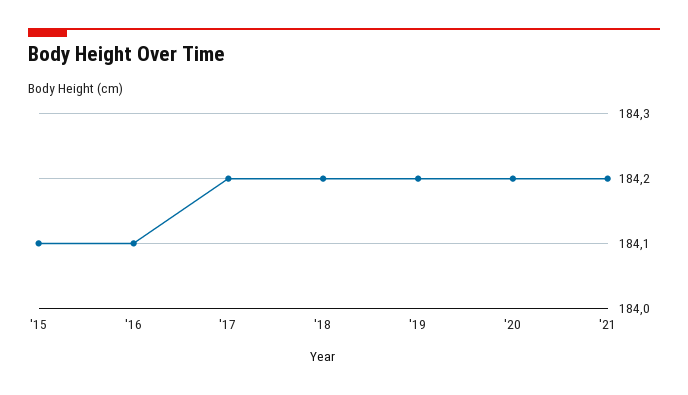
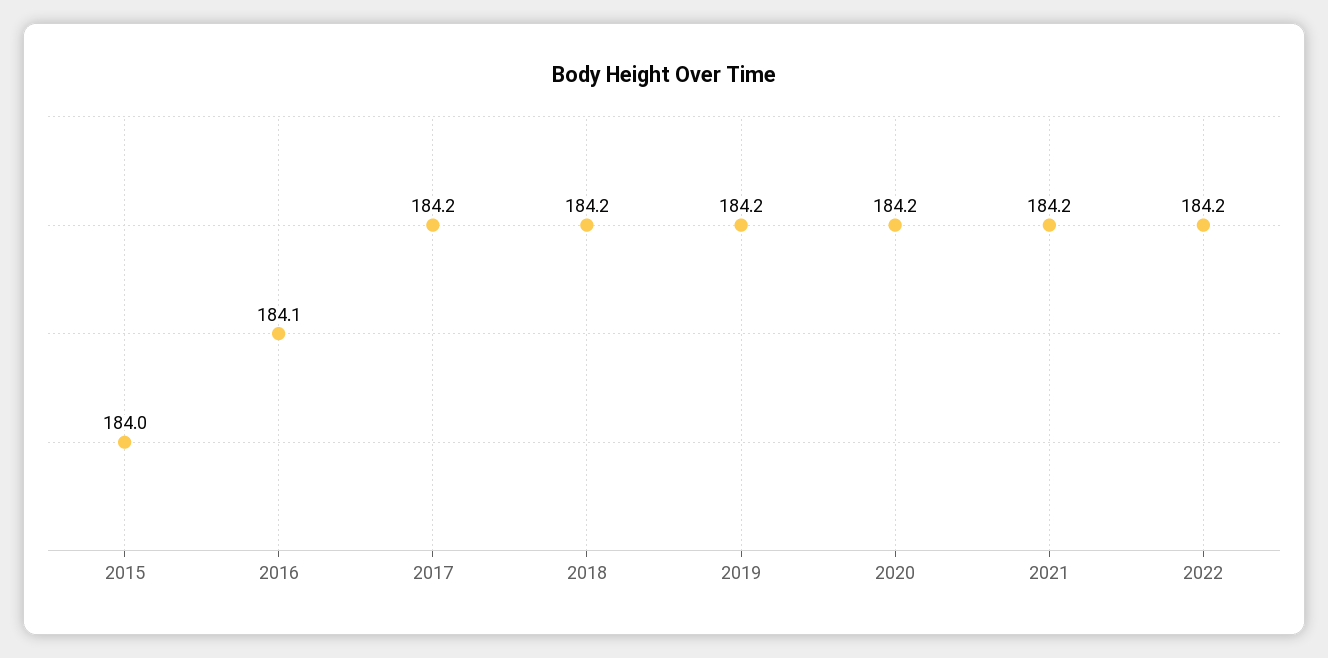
'15: 184.1 -> 184
2022: none -> 184.2

